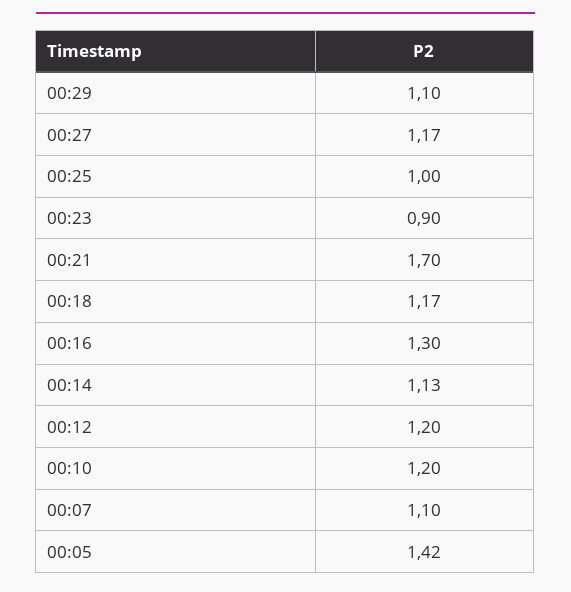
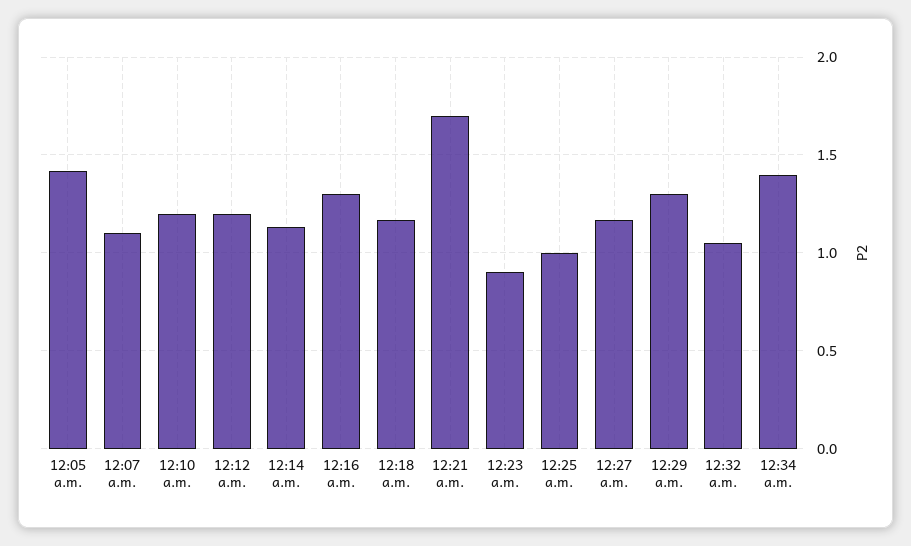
00:29: 1.1 -> 1.3
12:32 a.m.: none -> 1.05
12:34 a.m.: none -> 1.4

